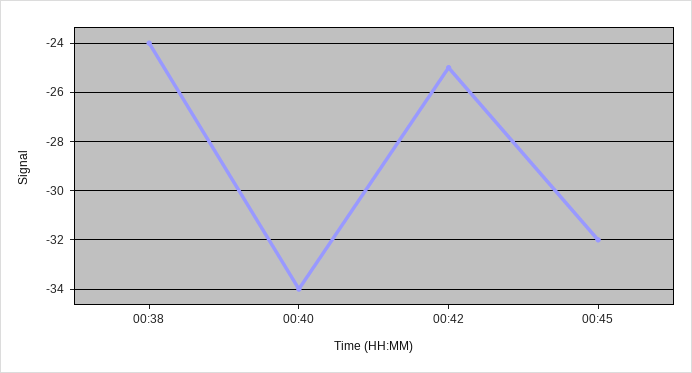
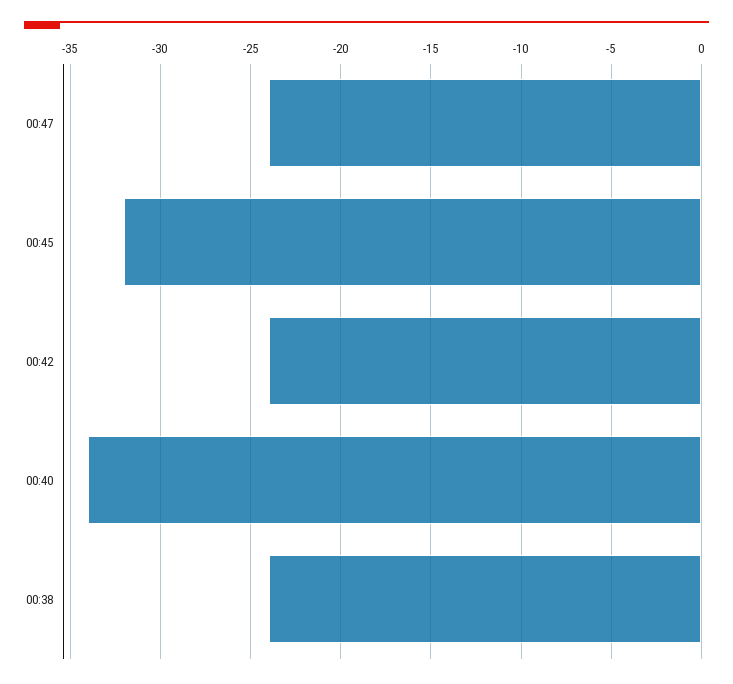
00:42: -25 -> -24
00:47: none -> -24

